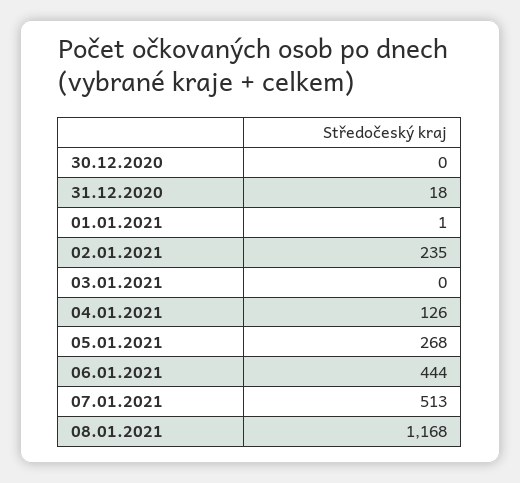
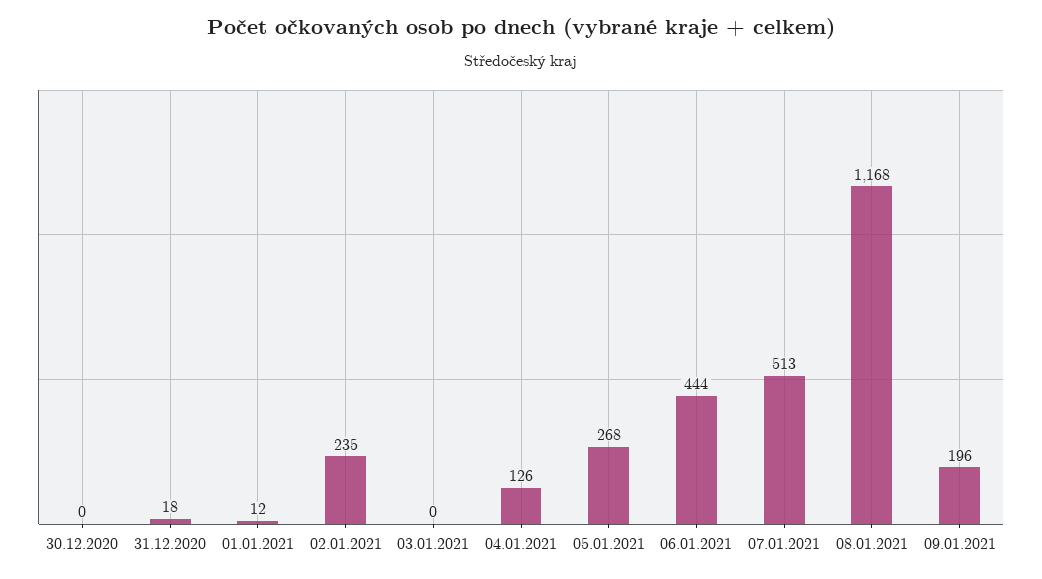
01.01.2021: 1 -> 12
09.01.2021: none -> 196

